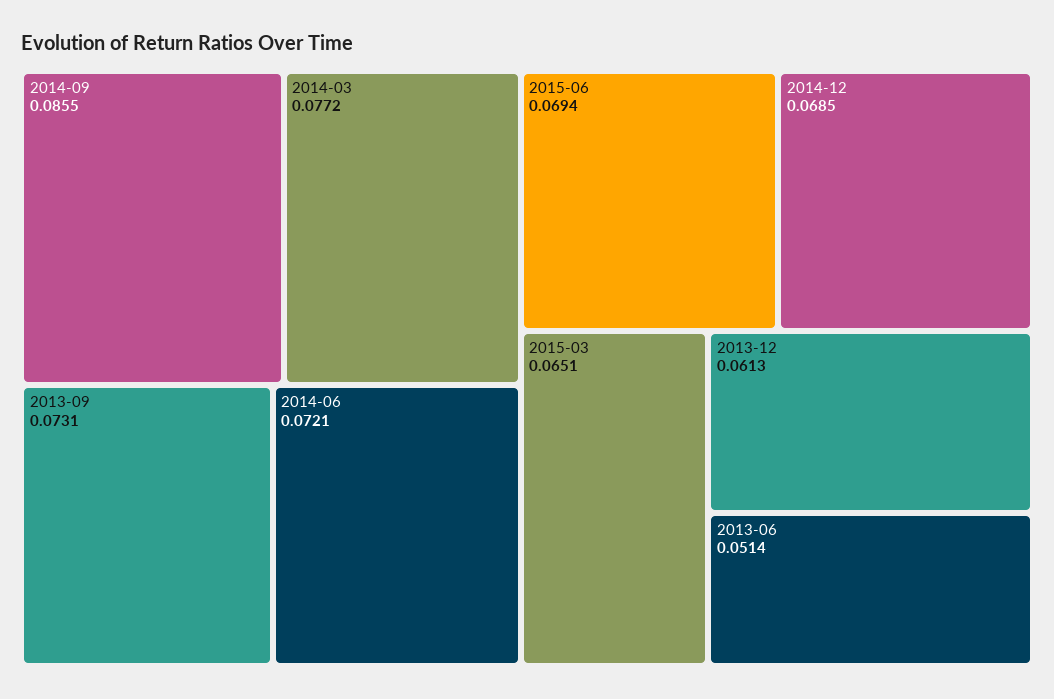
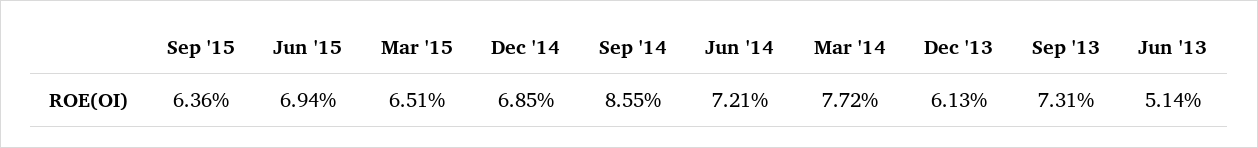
Sep '15: none -> 0.0636

